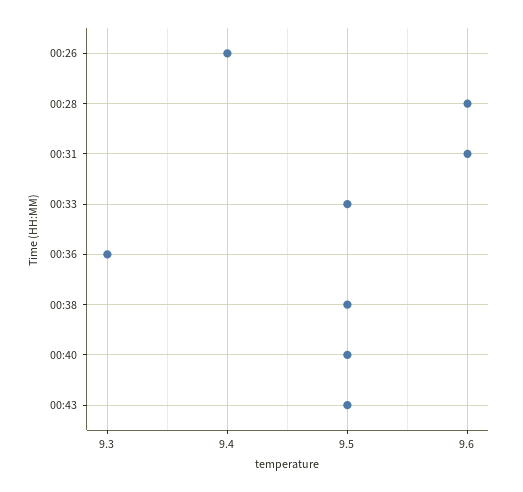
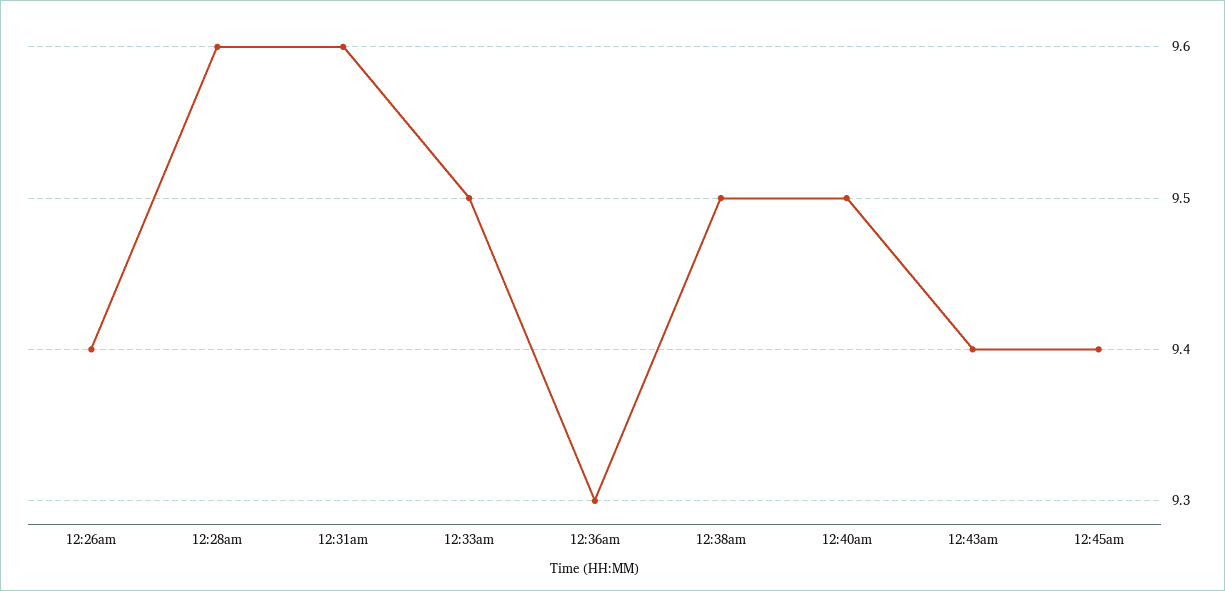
00:43: 9.5 -> 9.4
12:45am: none -> 9.4

